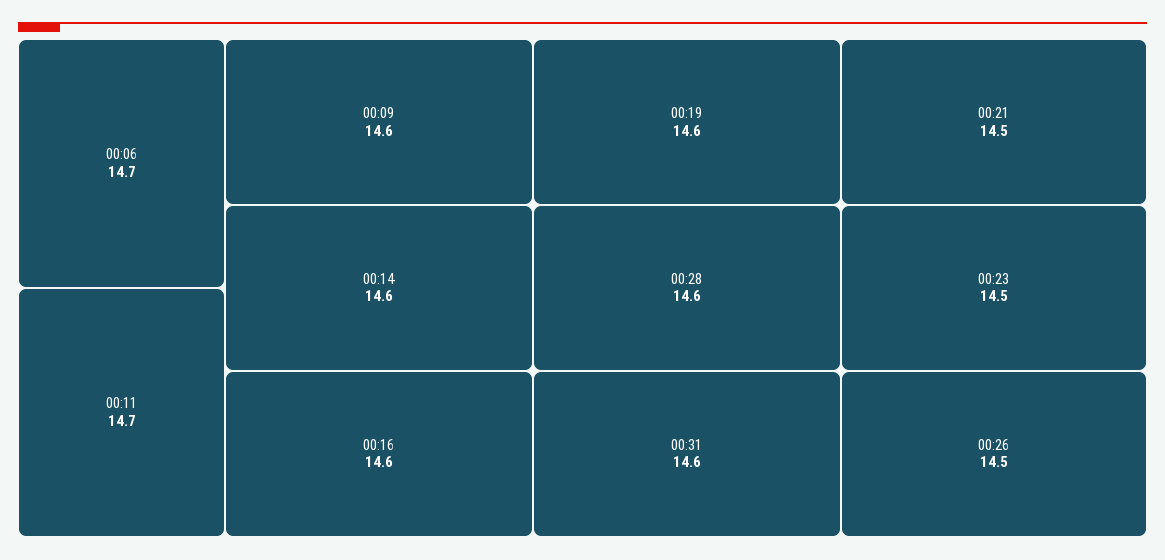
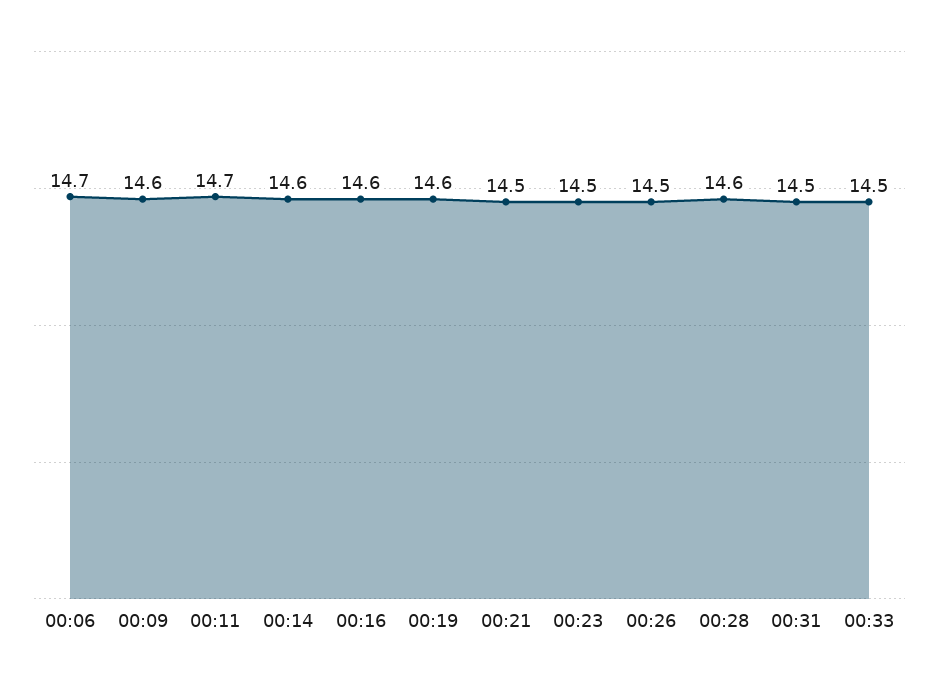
00:31: 14.6 -> 14.5
00:33: none -> 14.5

